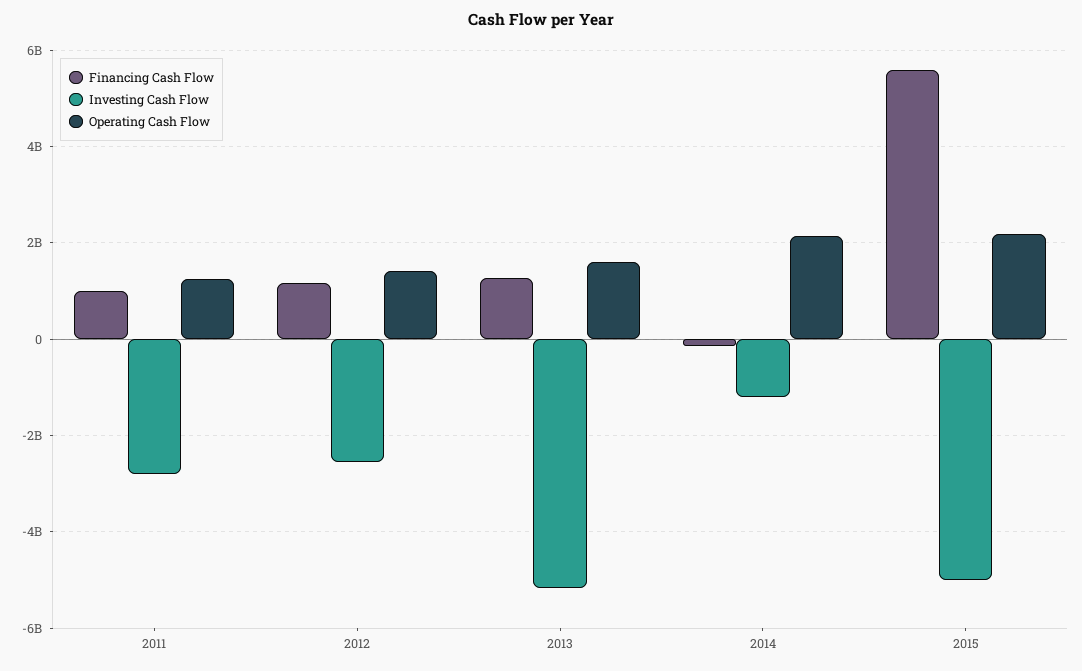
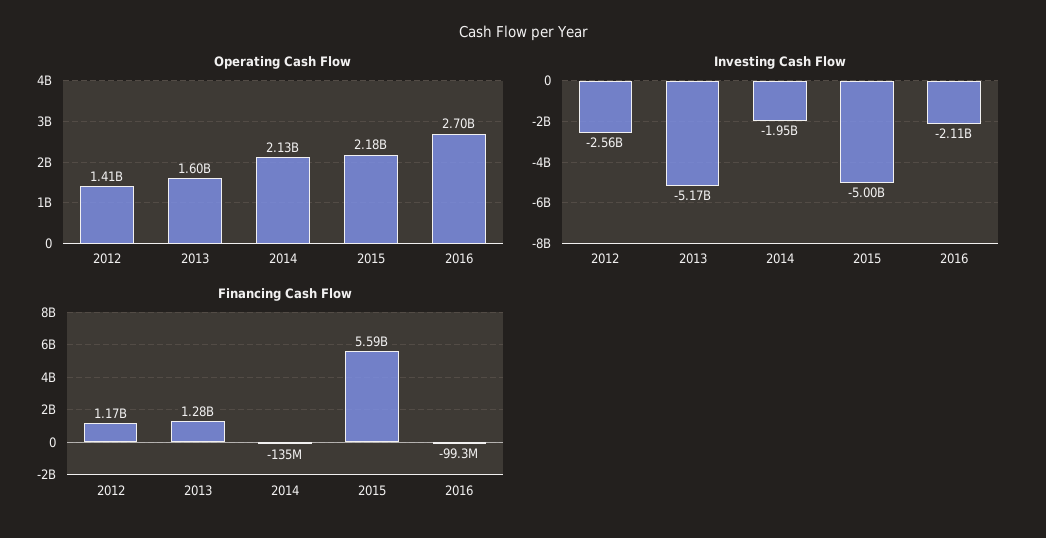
Financing Cash Flow, 2011: 1000000000 -> none
Investing Cash Flow, 2011: -2800000000 -> none
Operating Cash Flow, 2011: 1200000000 -> none
Investing Cash Flow, 2014: -1200000000 -> -1950000000
Operating Cash Flow, 2016: none -> 2700000000
Investing Cash Flow, 2016: none -> -2110000000
Financing Cash Flow, 2016: none -> -99300000

